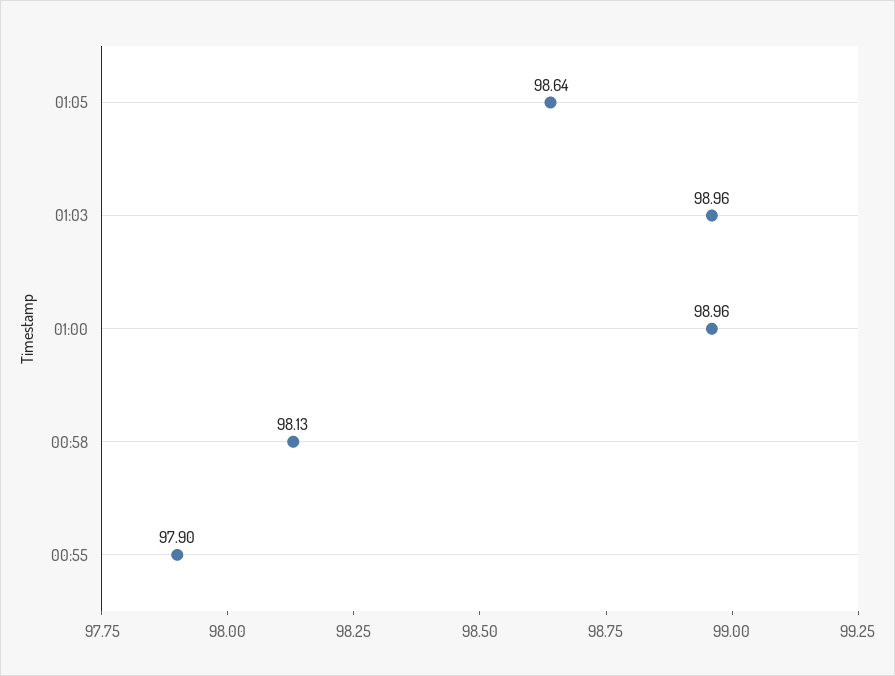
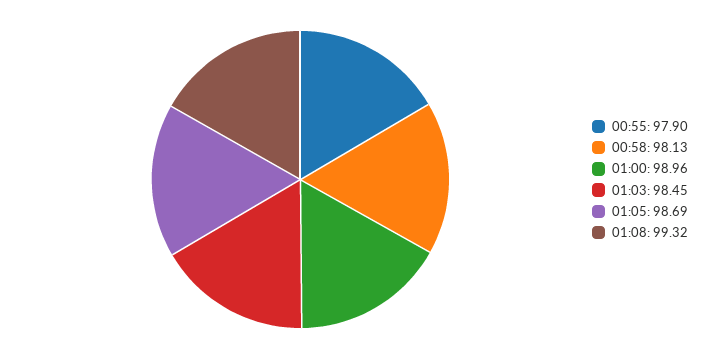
01:05: 98.64 -> 98.69
01:03: 98.96 -> 98.45
01:08: none -> 99.32

